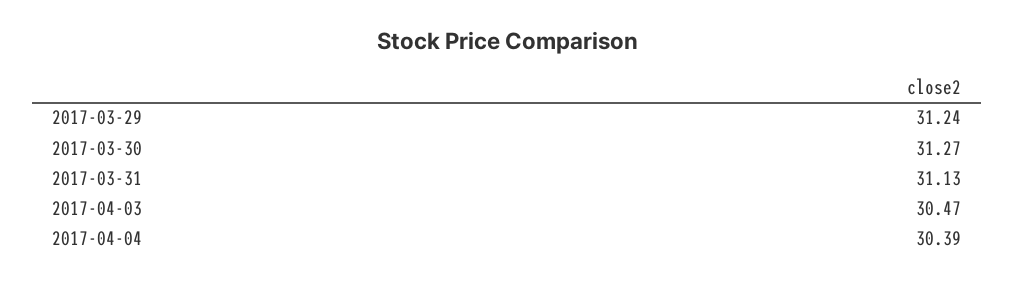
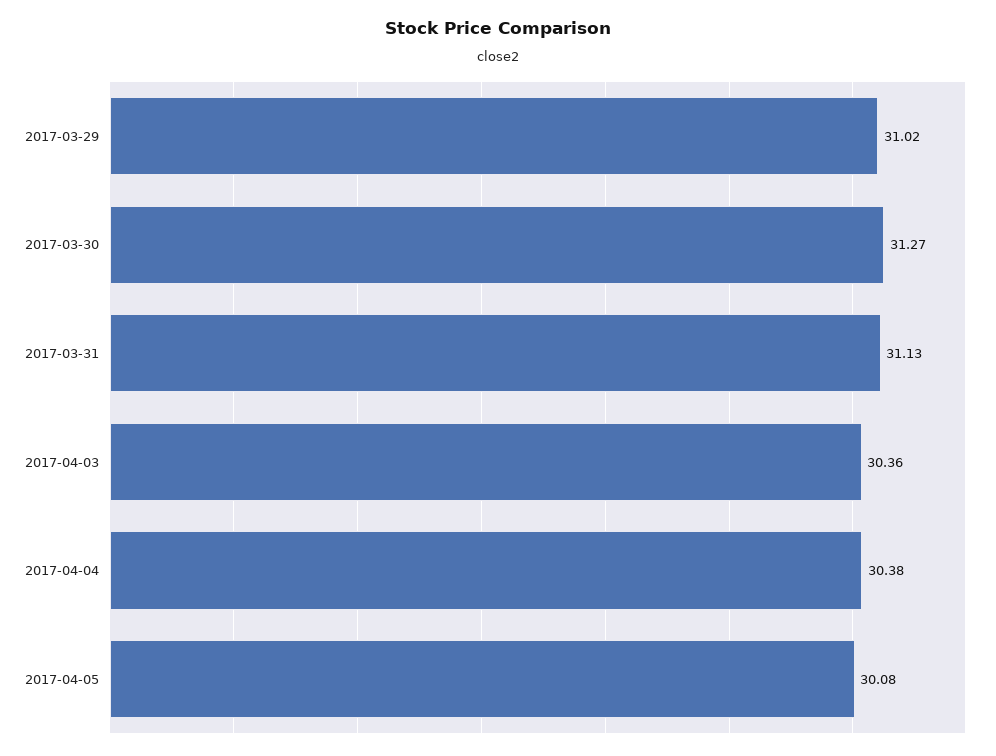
2017-03-29: 31.24 -> 31.02
2017-04-03: 30.47 -> 30.36
2017-04-04: 30.39 -> 30.38
2017-04-05: none -> 30.08

